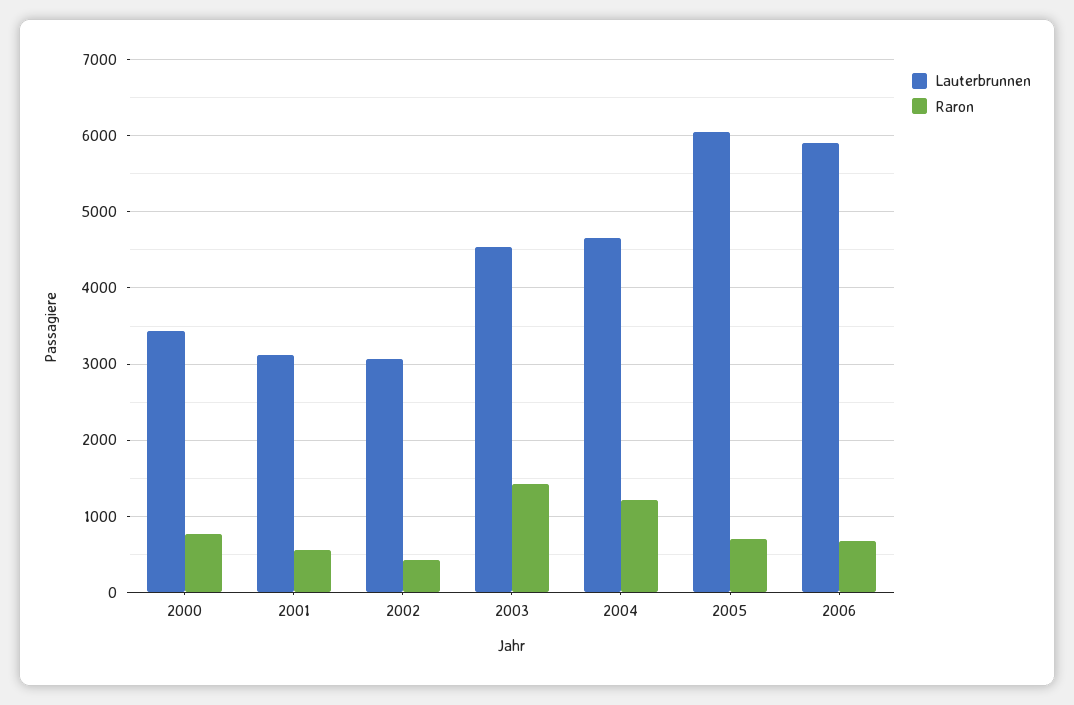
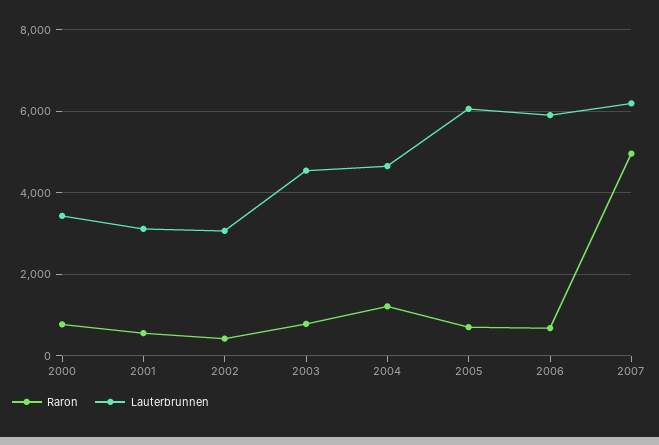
Raron, 2003: 1400 -> 800
Raron, 2007: none -> 5000
Lauterbrunnen, 2007: none -> 6200

